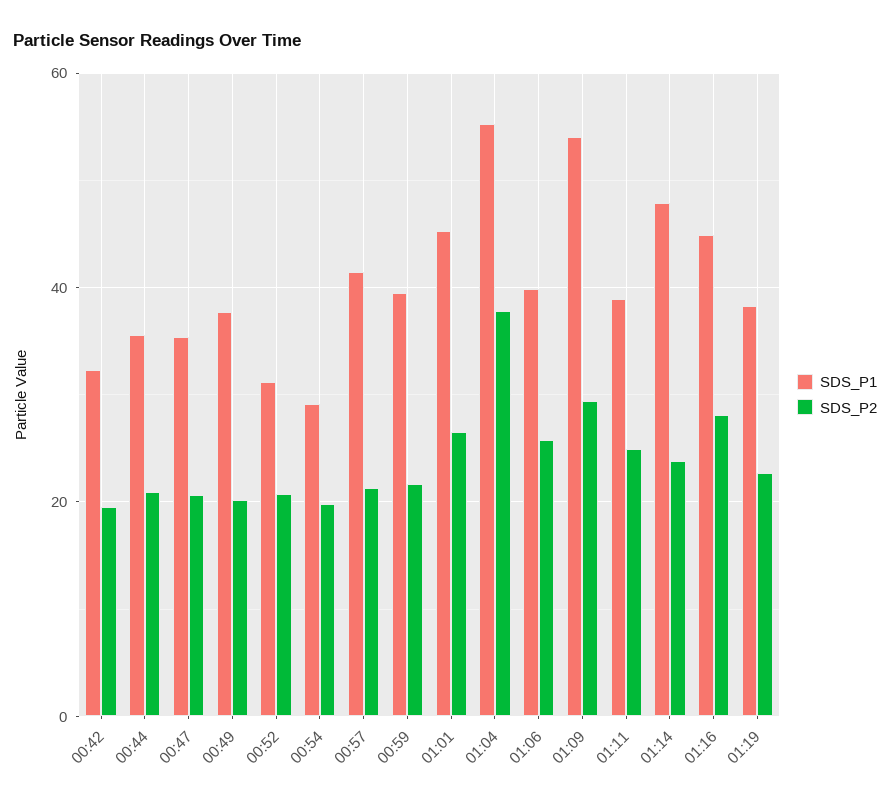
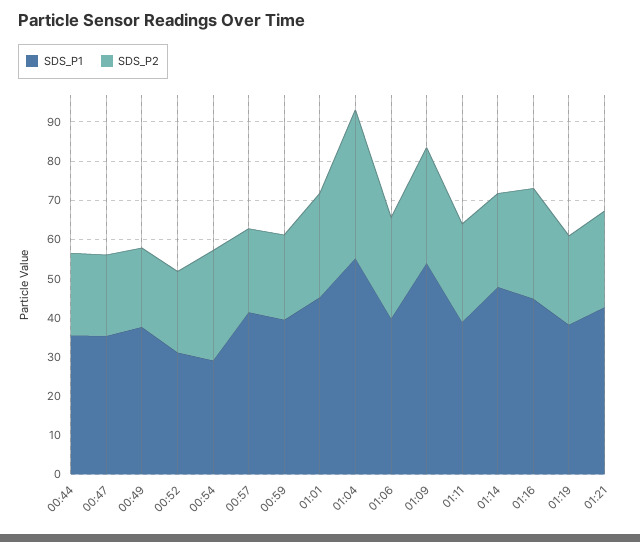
SDS_P1, 00:42: 32 -> none
SDS_P2, 00:42: 20 -> none
SDS_P2, 00:54: 20 -> 27.5
SDS_P1, 01:21: none -> 42.5
SDS_P2, 01:21: none -> 25

